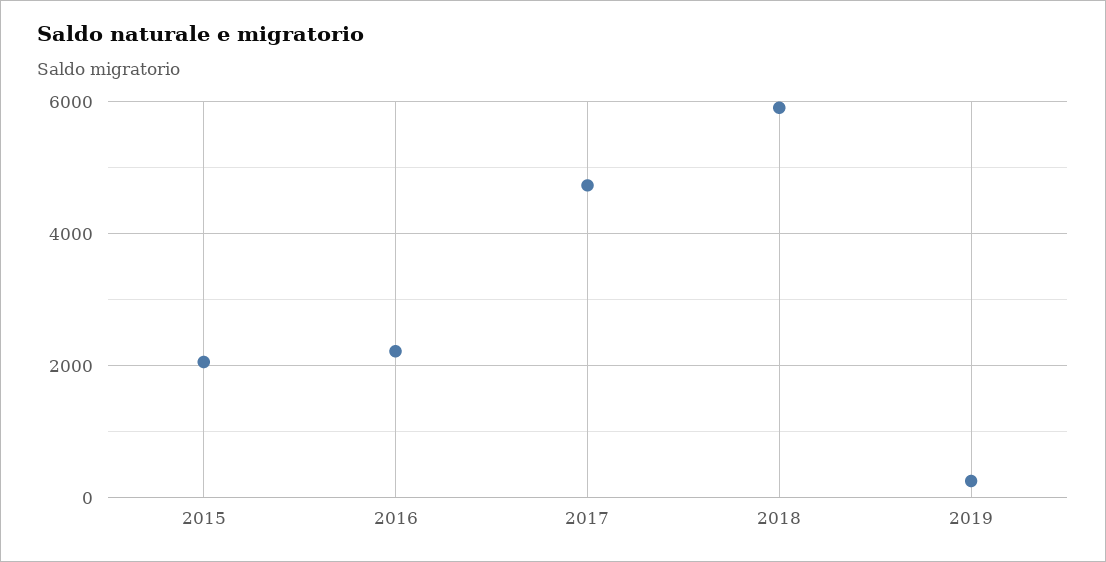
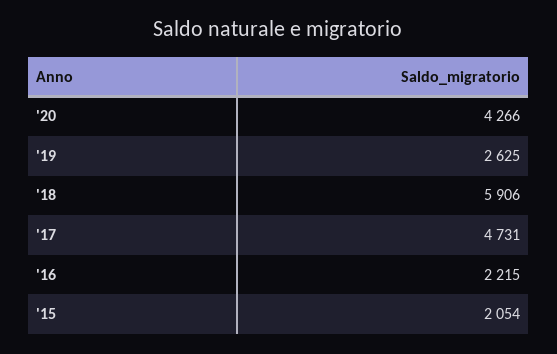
2019: 200 -> 2625
'20: none -> 4266

